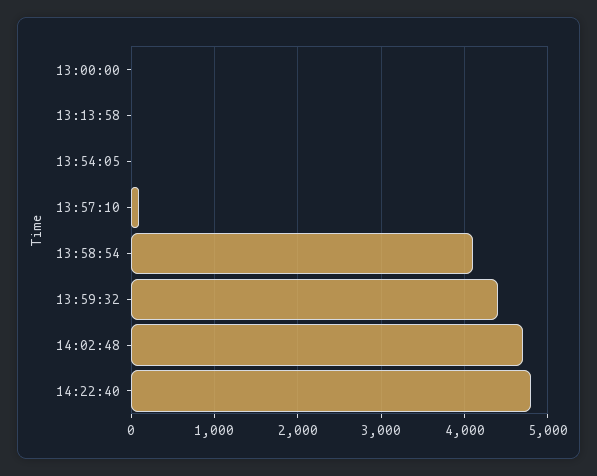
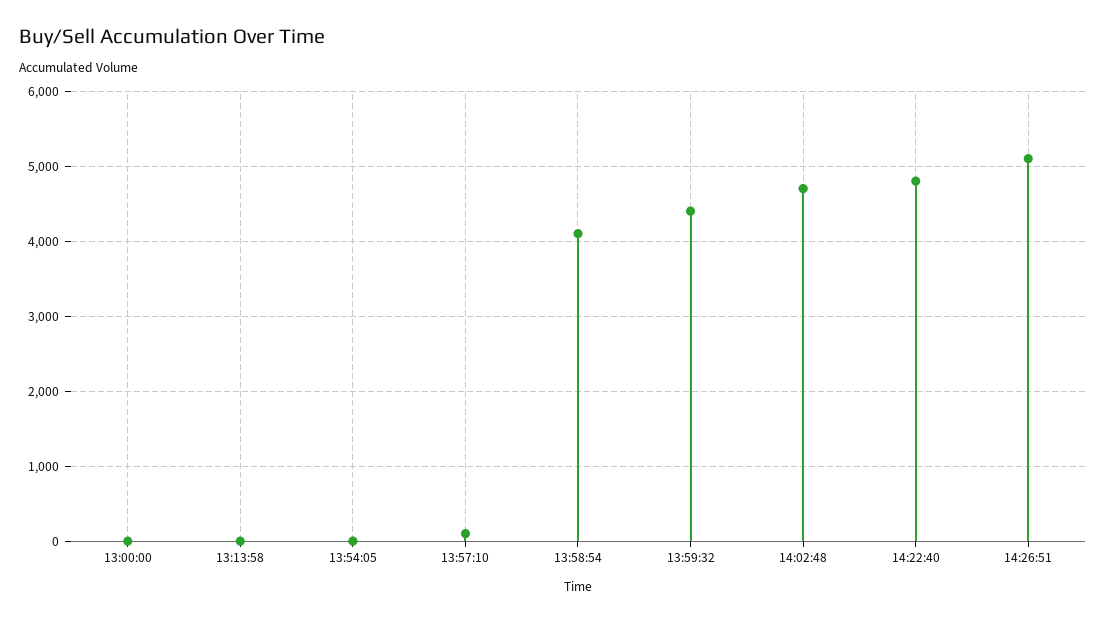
14:26:51: none -> 5100

